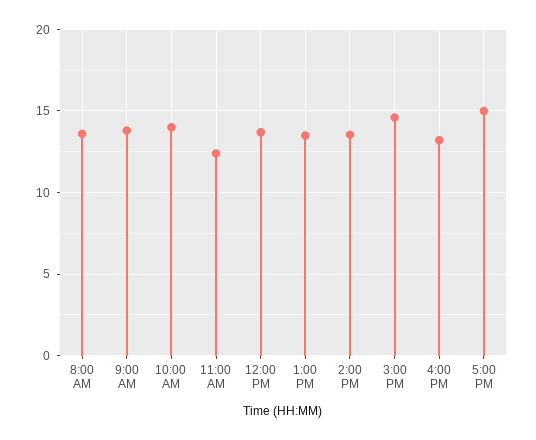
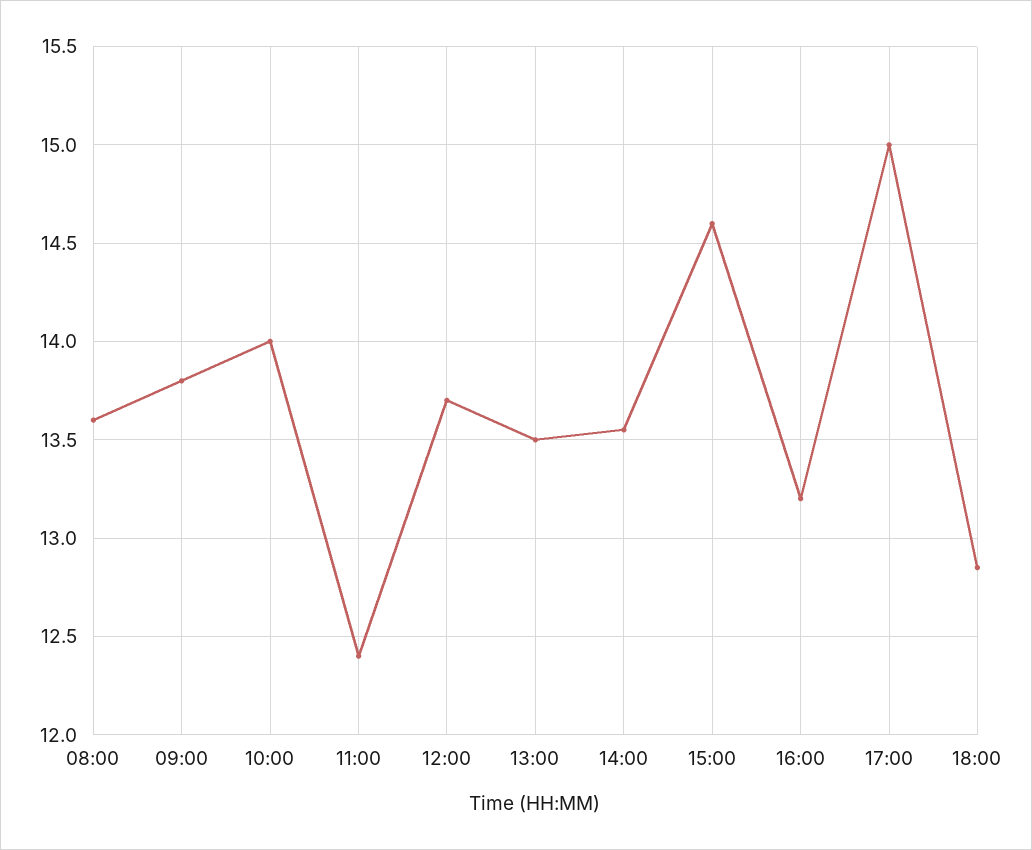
18:00: none -> 12.85

